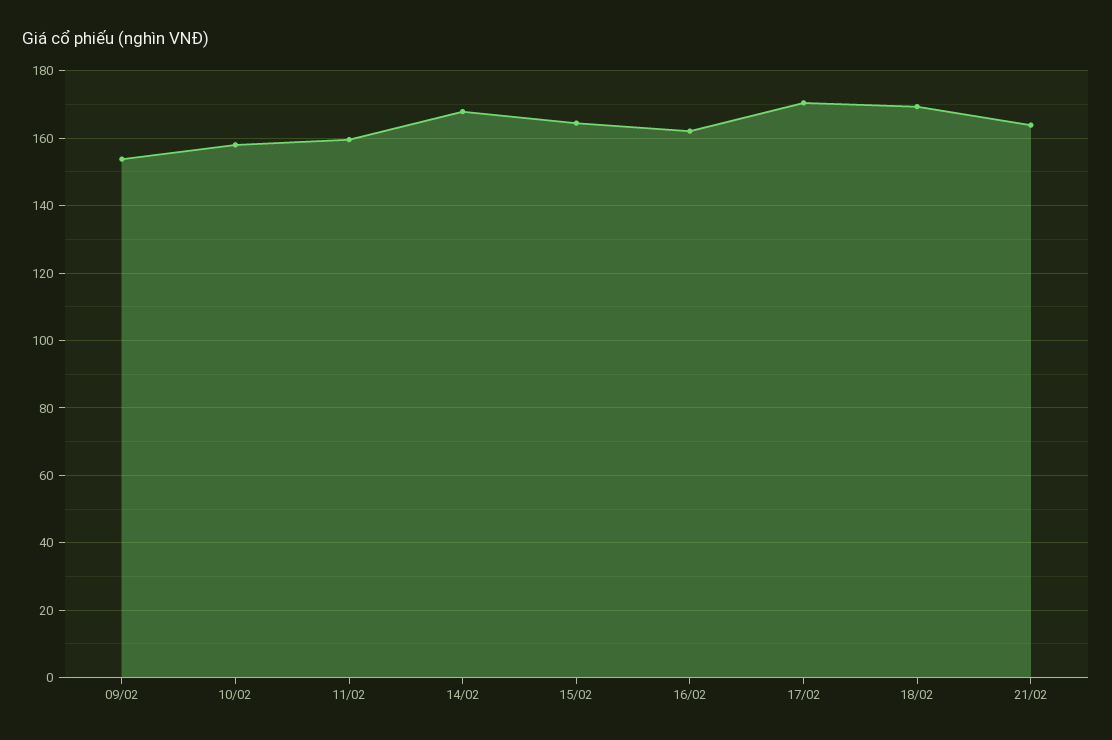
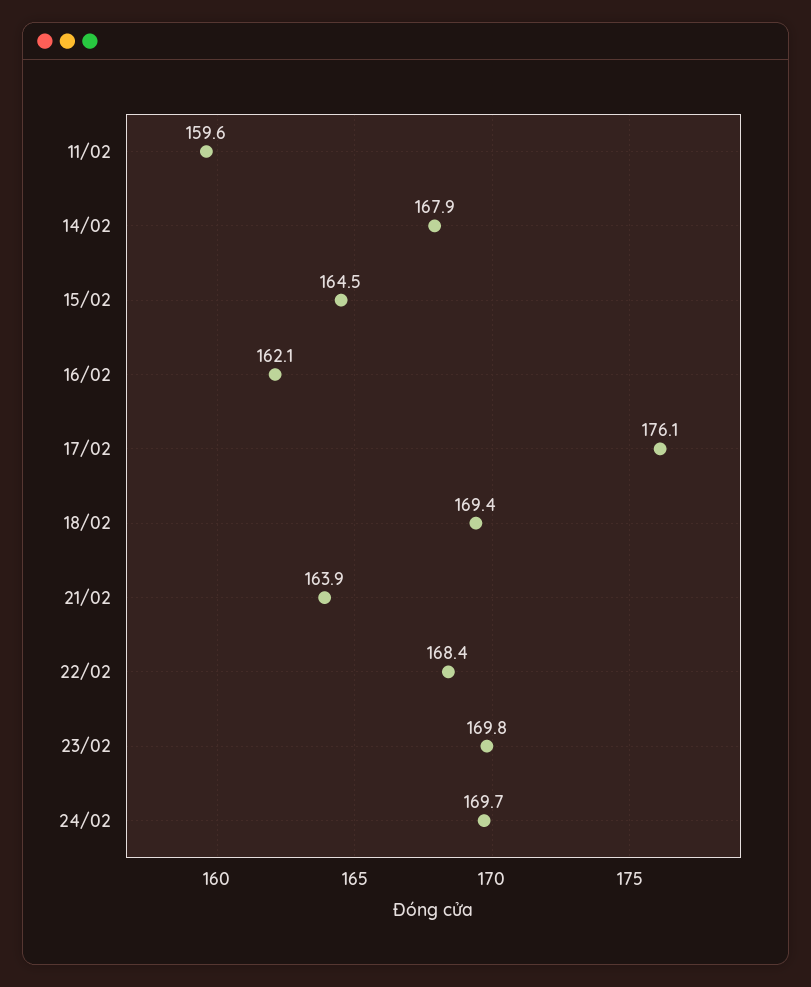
09/02: 154 -> none
10/02: 158 -> none
17/02: 170 -> 176.1
22/02: none -> 168.4
23/02: none -> 169.8
24/02: none -> 169.7

